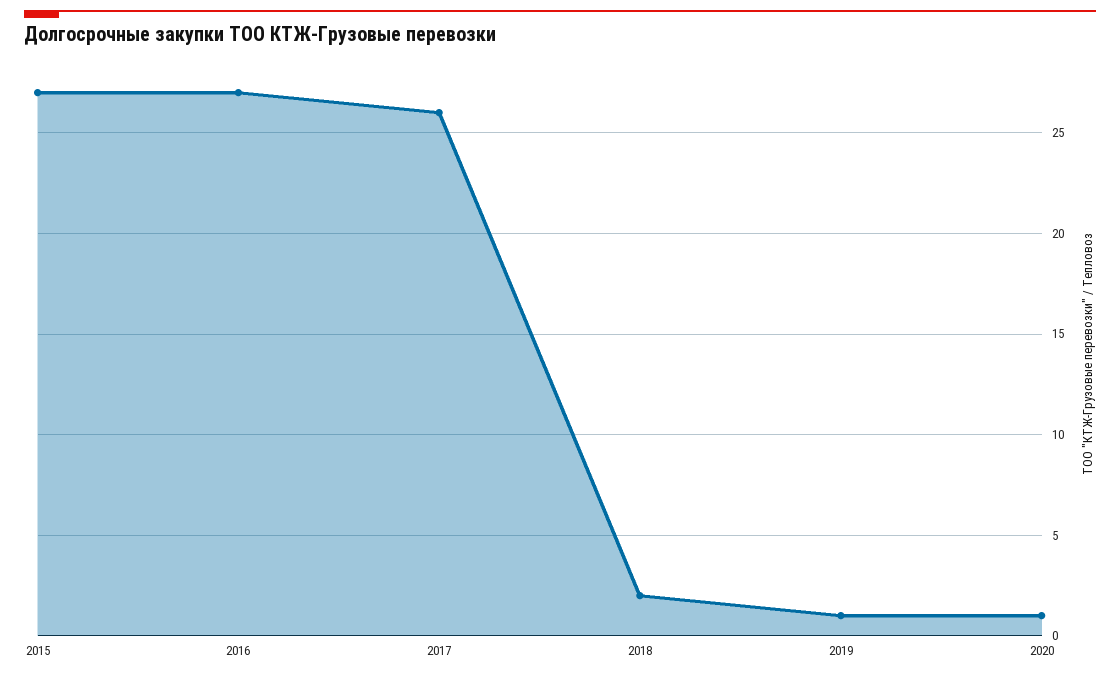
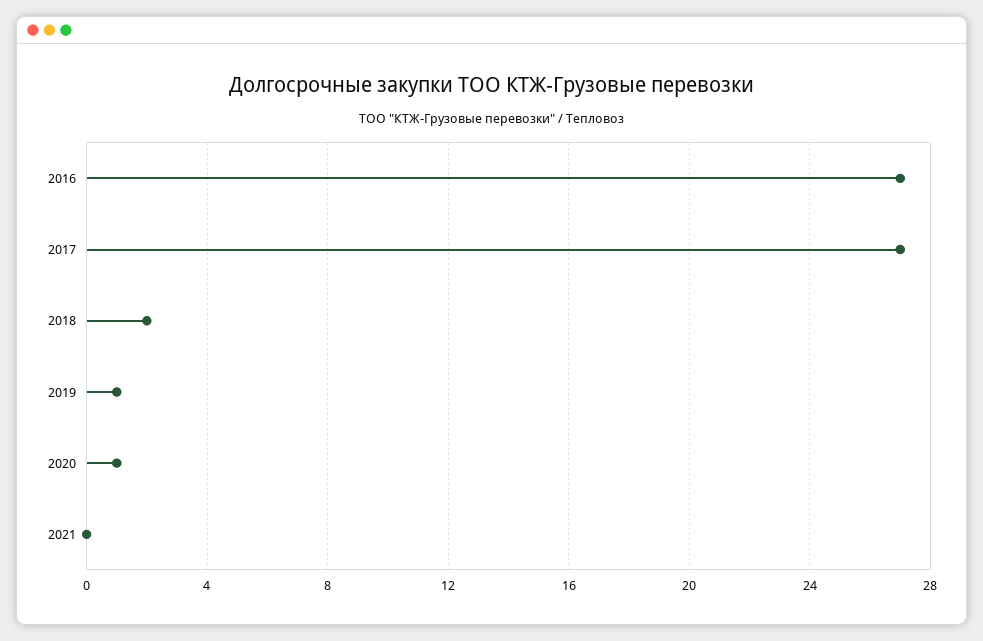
2015: 27 -> none
2017: 26 -> 27
2021: none -> 0

